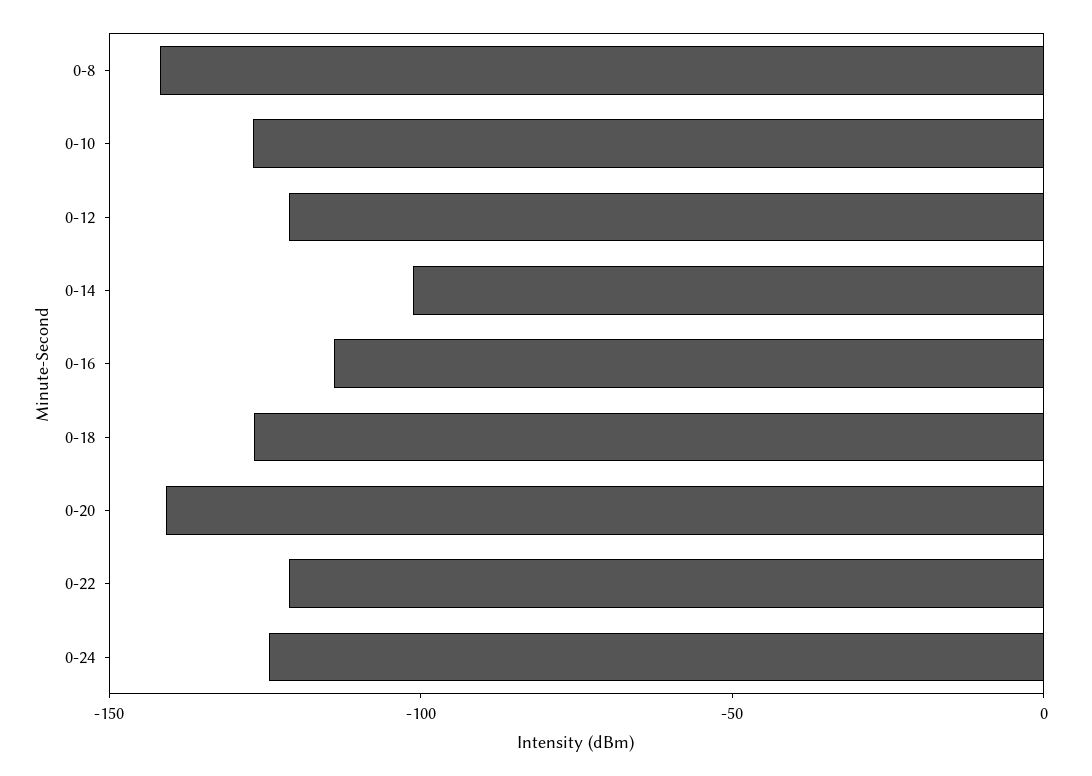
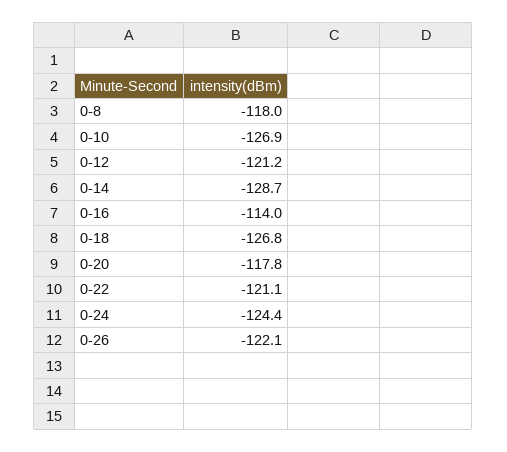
0-8: -140 -> -118
0-14: -100 -> -128.7
0-20: -140 -> -117.8
0-26: none -> -122.1

